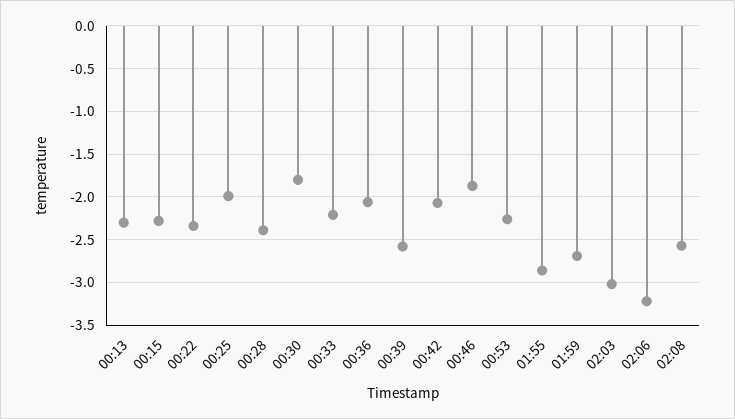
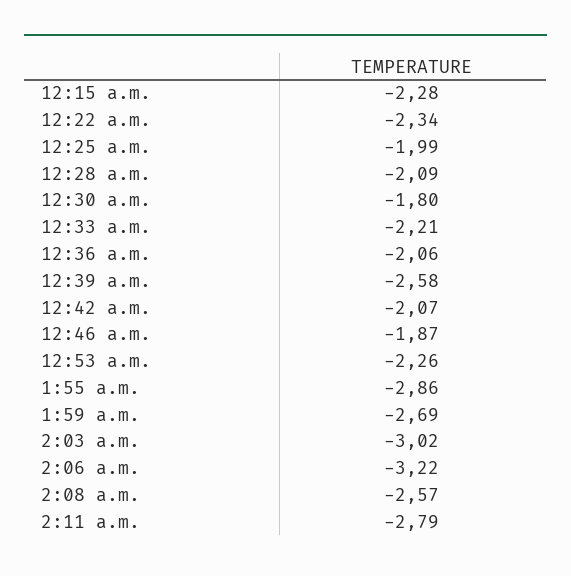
00:13: -2.3 -> none
00:28: -2.4 -> -2.09
2:11 a.m.: none -> -2.79

